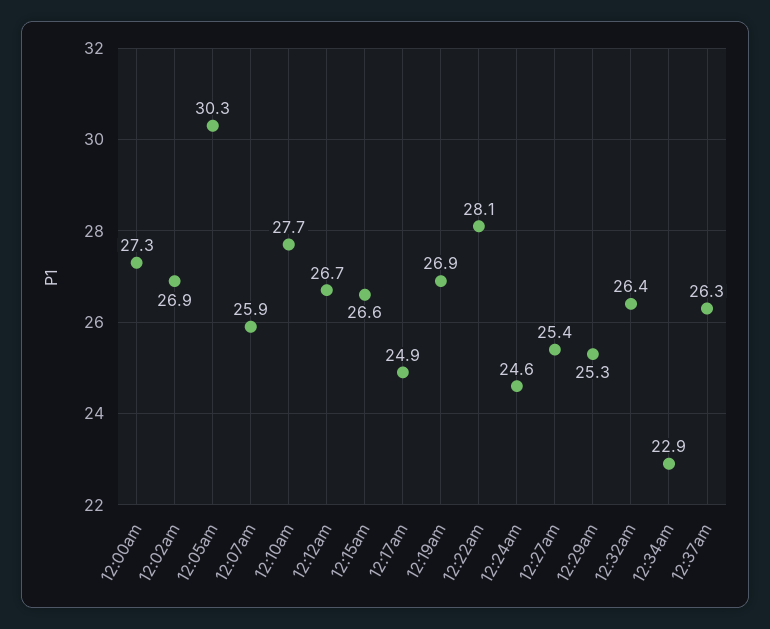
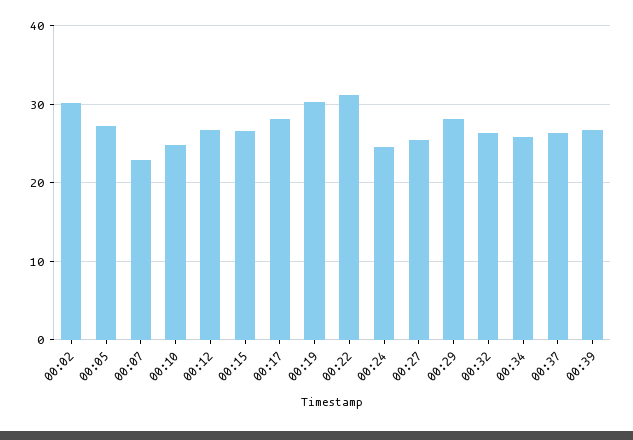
12:00am: 27.3 -> none
12:02am: 26.9 -> 30
12:05am: 30.3 -> 27
12:07am: 25.9 -> 23
12:10am: 27.7 -> 25
12:17am: 24.9 -> 28
12:19am: 26.9 -> 30
12:22am: 28.1 -> 31
12:29am: 25.3 -> 28
12:34am: 22.9 -> 26
00:39: none -> 27

